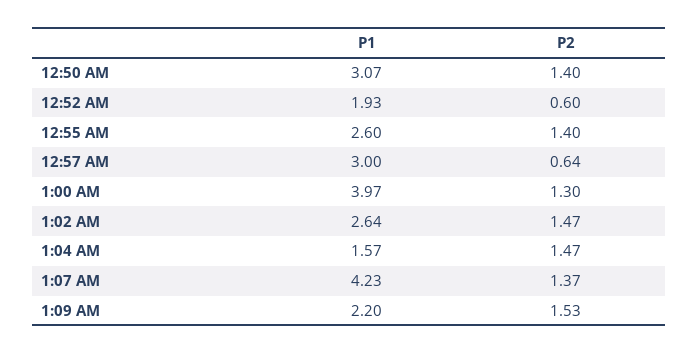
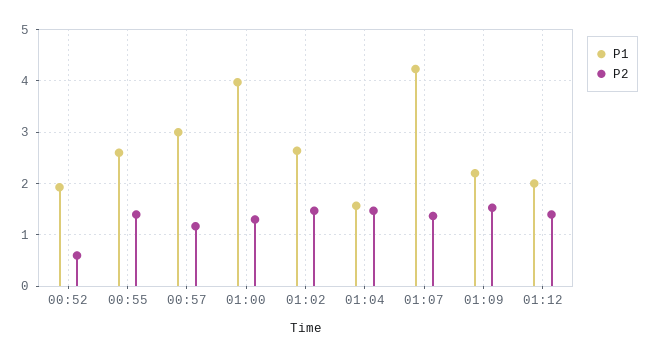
P1, 12:50 AM: 3.07 -> none
P2, 12:50 AM: 1.4 -> none
P2, 12:57 AM: 0.64 -> 1.2
P1, 01:12: none -> 2
P2, 01:12: none -> 1.4

